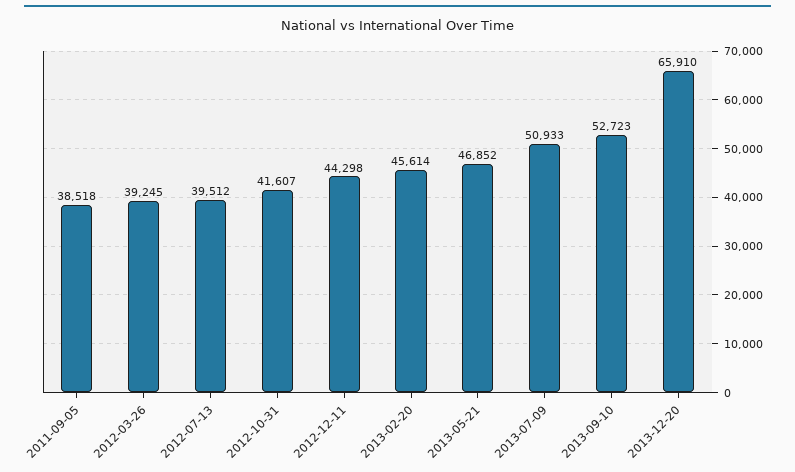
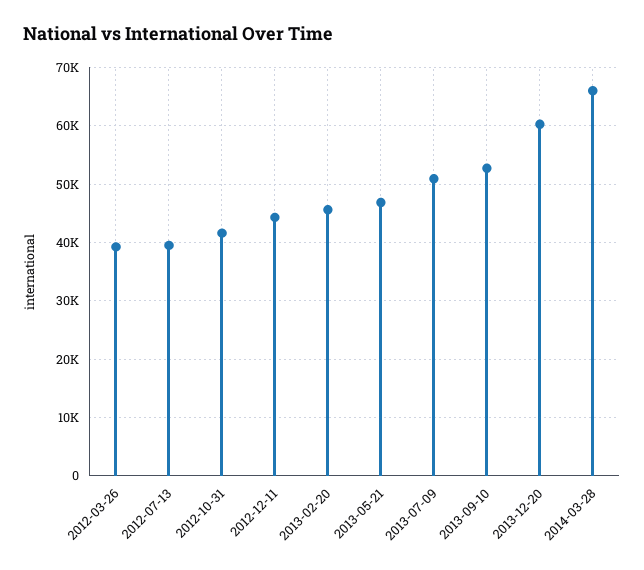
2011-09-05: 38518 -> none
2013-12-20: 65910 -> 60000
2014-03-28: none -> 66000

